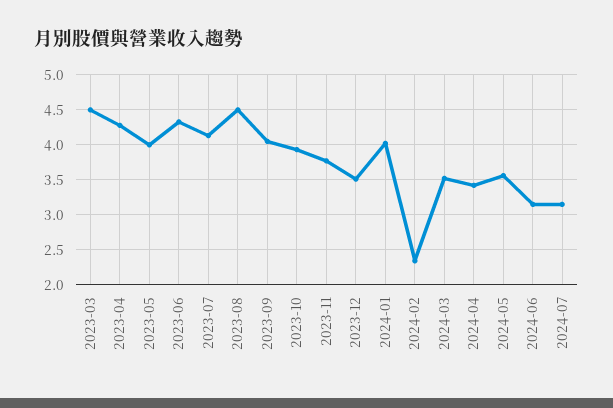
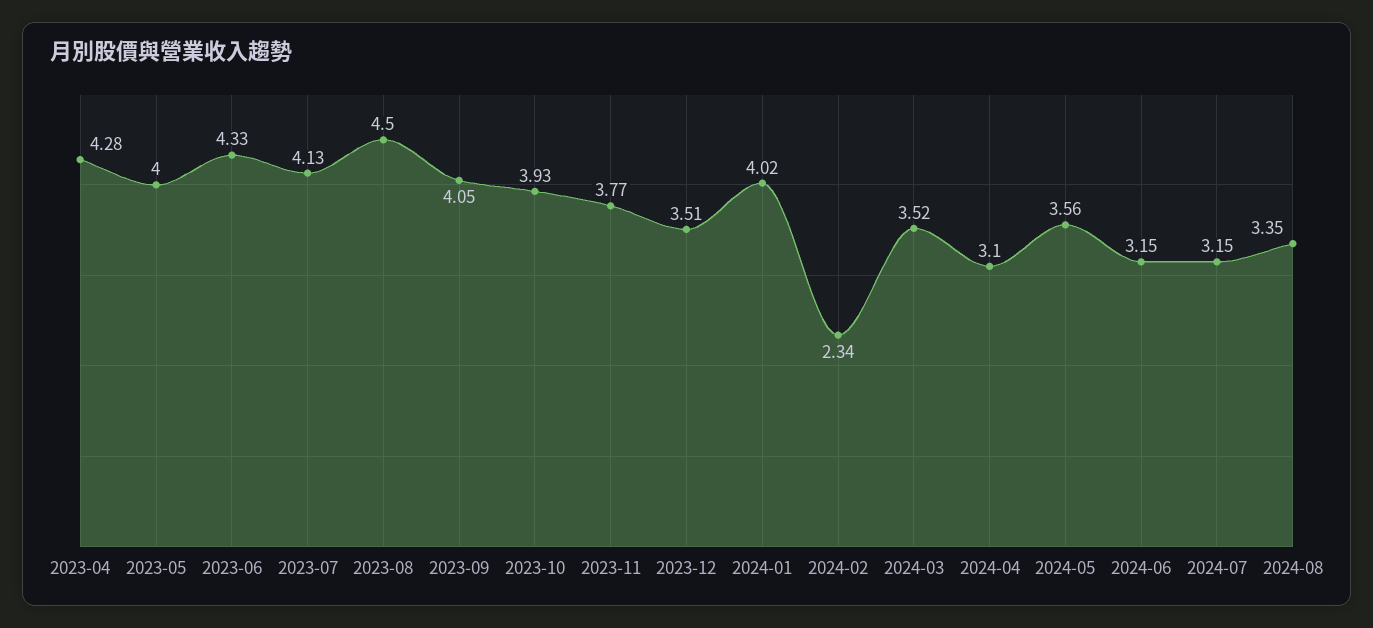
2023-03: 4.5 -> none
2024-04: 3.4 -> 3.1
2024-08: none -> 3.35

